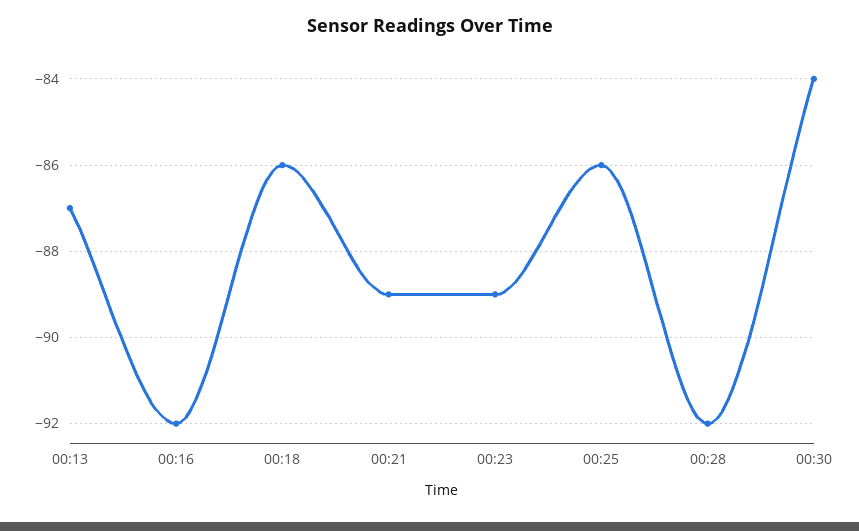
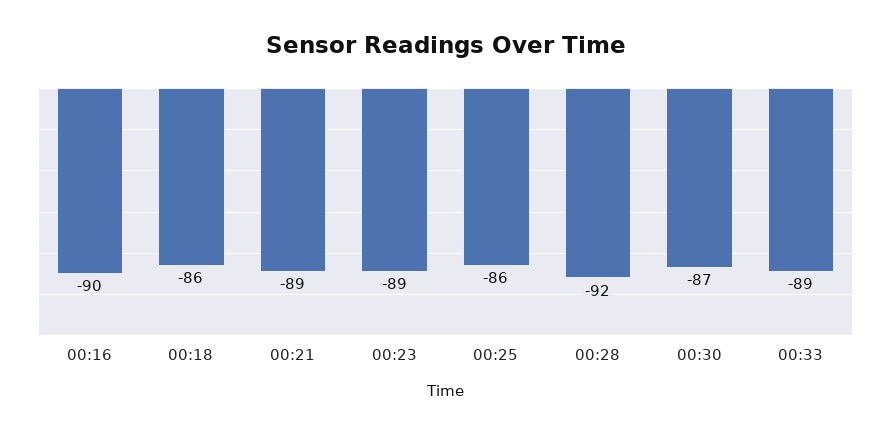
00:13: -87 -> none
00:16: -92 -> -90
00:30: -84 -> -87
00:33: none -> -89

